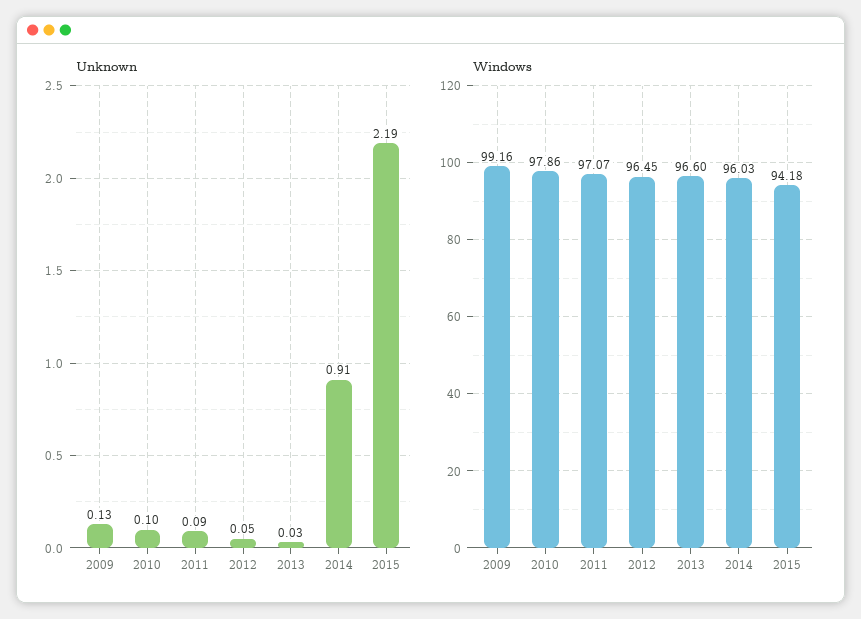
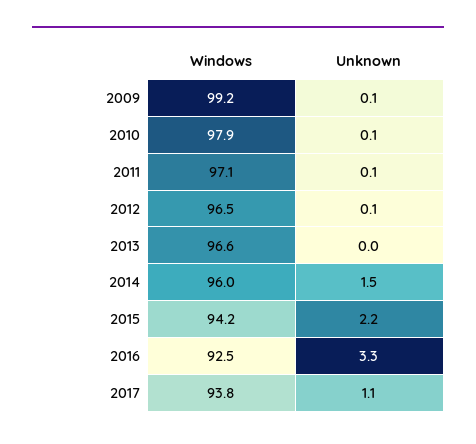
Unknown, 2014: 0.91 -> 1.5
Windows, 2016: none -> 92.5
Unknown, 2016: none -> 3.3
Windows, 2017: none -> 93.8
Unknown, 2017: none -> 1.1

